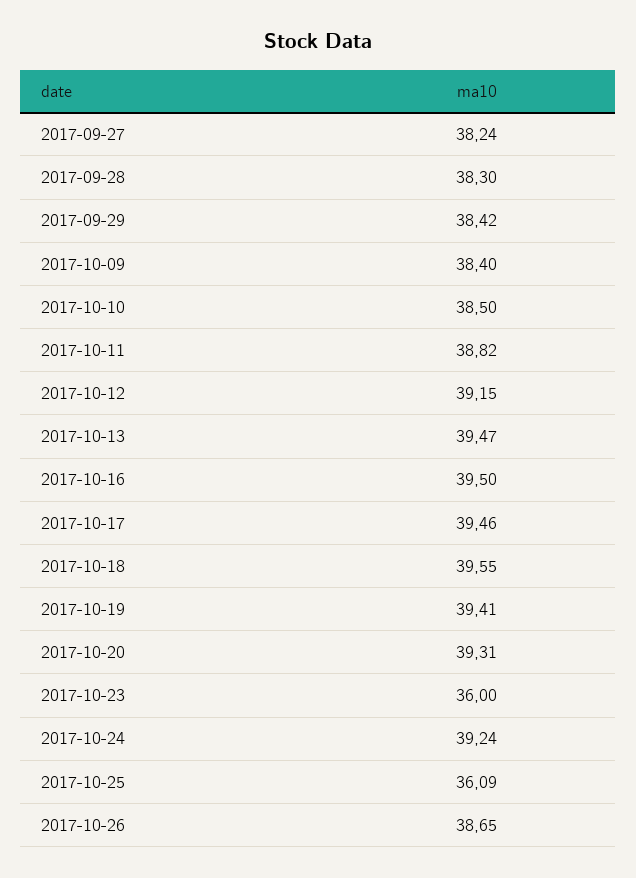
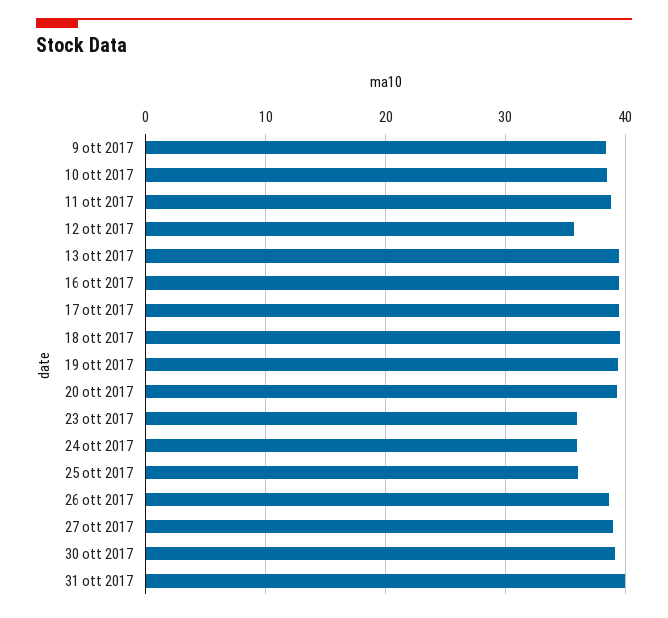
2017-09-27: 38.24 -> none
2017-09-28: 38.3 -> none
2017-09-29: 38.42 -> none
2017-10-12: 39.15 -> 36
2017-10-24: 39.24 -> 36
27 ott 2017: none -> 39
30 ott 2017: none -> 39
31 ott 2017: none -> 40

